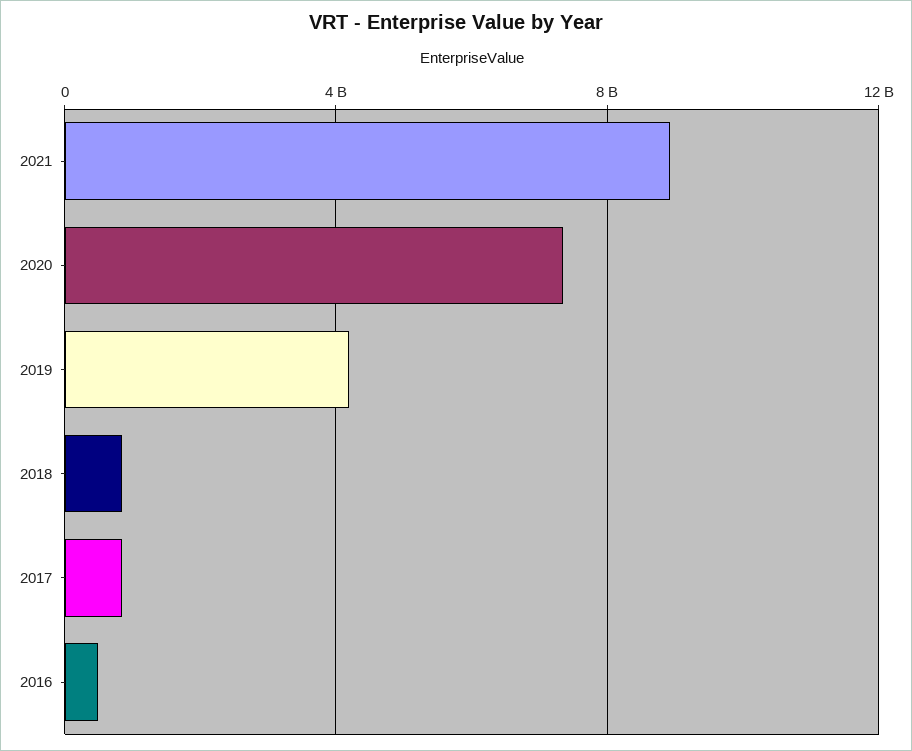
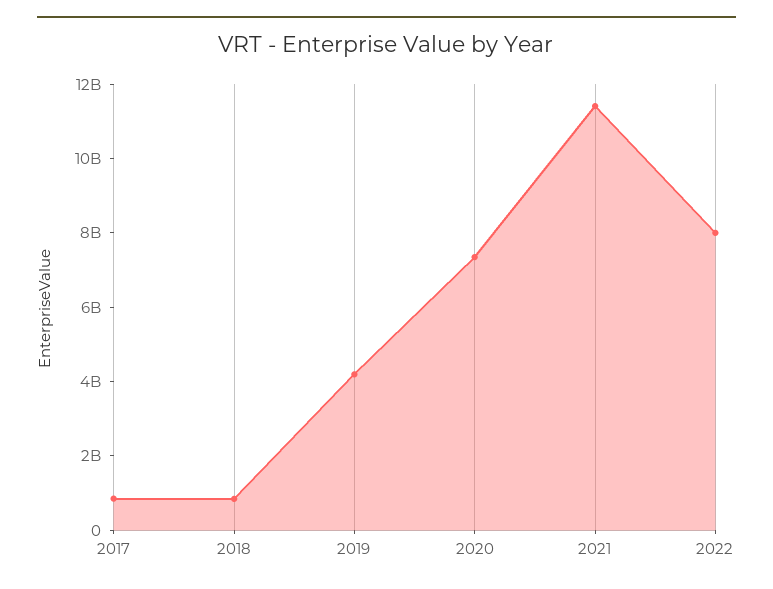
2021: 9000000000 -> 11500000000
2016: 500000000 -> none
2022: none -> 8000000000

